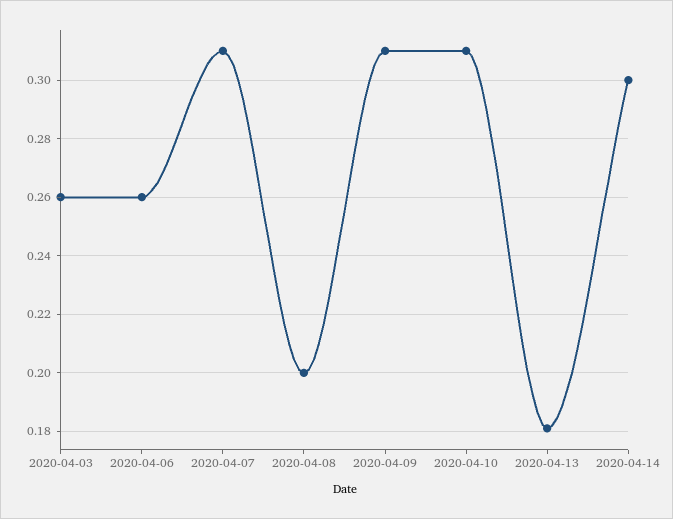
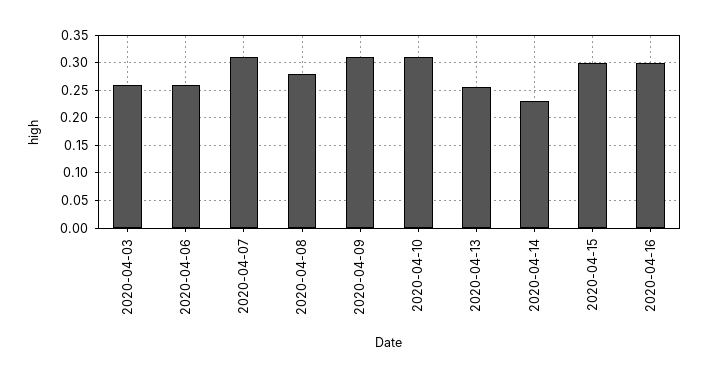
2020-04-08: 0.2 -> 0.275
2020-04-13: 0.18 -> 0.25
2020-04-14: 0.3 -> 0.225
2020-04-15: none -> 0.3
2020-04-16: none -> 0.3

